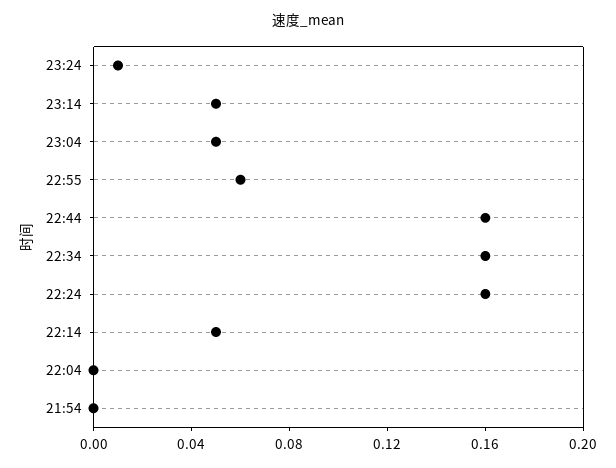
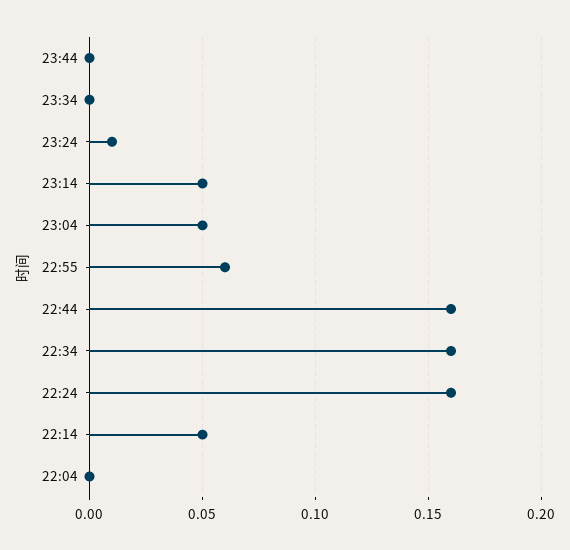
21:54: 0 -> none
23:44: none -> 0
23:34: none -> 0

